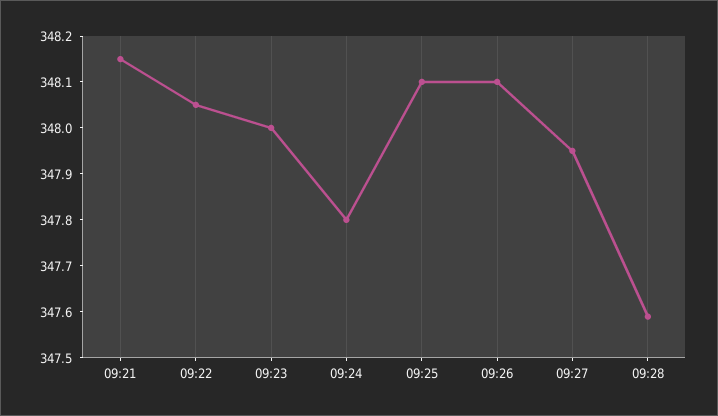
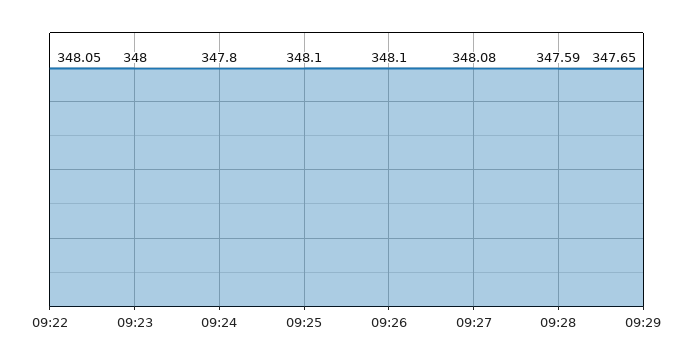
09:21: 348.15 -> none
09:27: 347.95 -> 348.08
09:29: none -> 347.65

